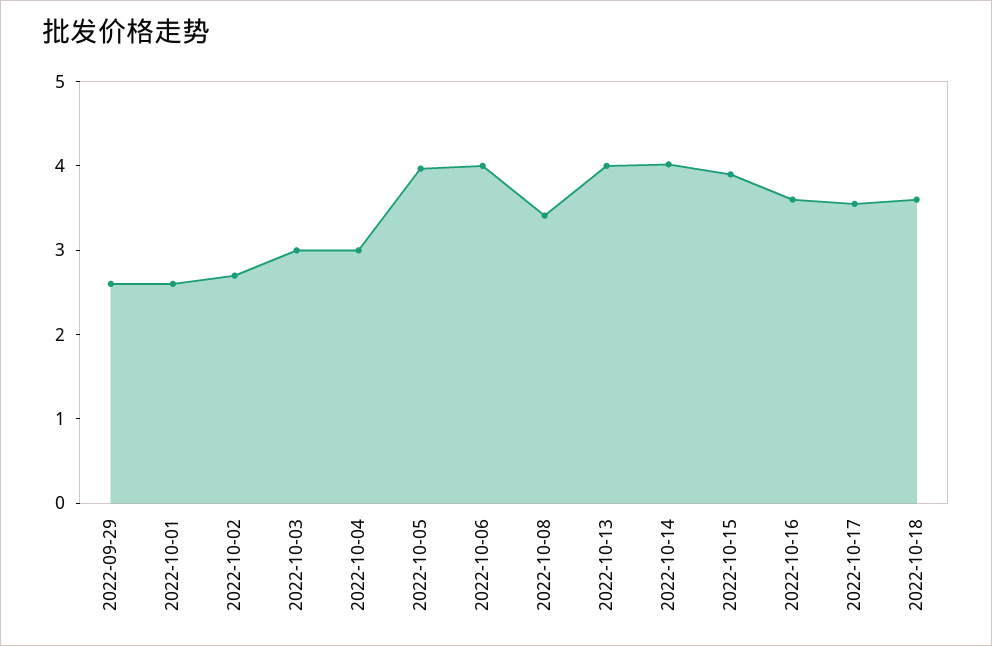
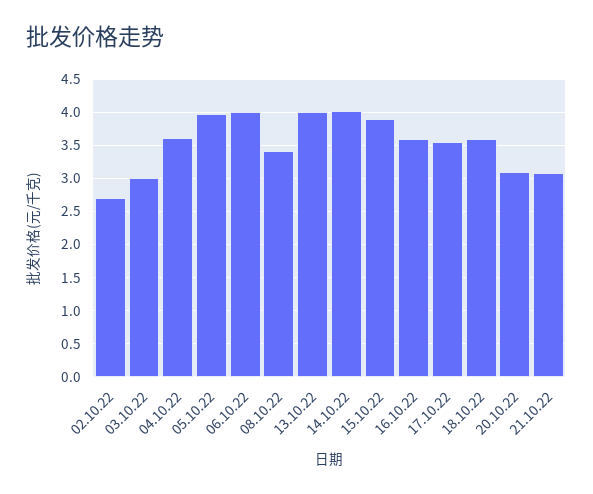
2022-09-29: 2.6 -> none
2022-10-01: 2.6 -> none
2022-10-04: 3 -> 3.6
20.10.22: none -> 3.1
21.10.22: none -> 3.1

